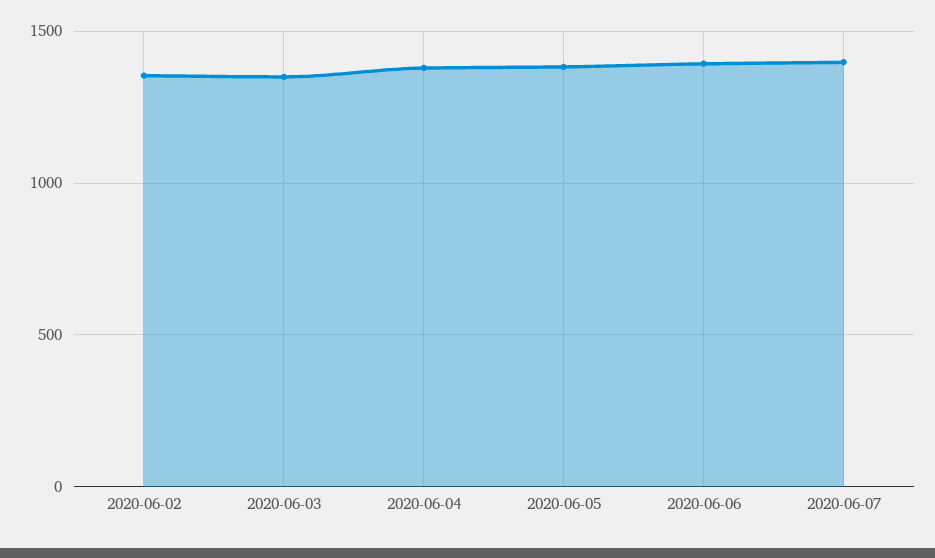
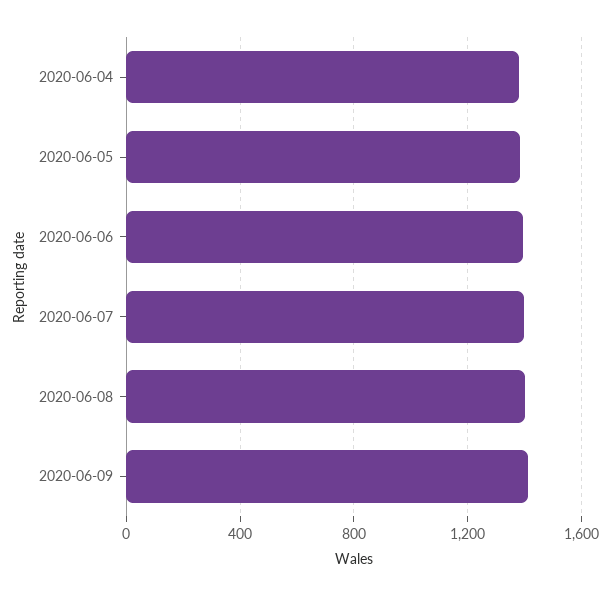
2020-06-02: 1350 -> none
2020-06-03: 1350 -> none
2020-06-08: none -> 1400
2020-06-09: none -> 1400

